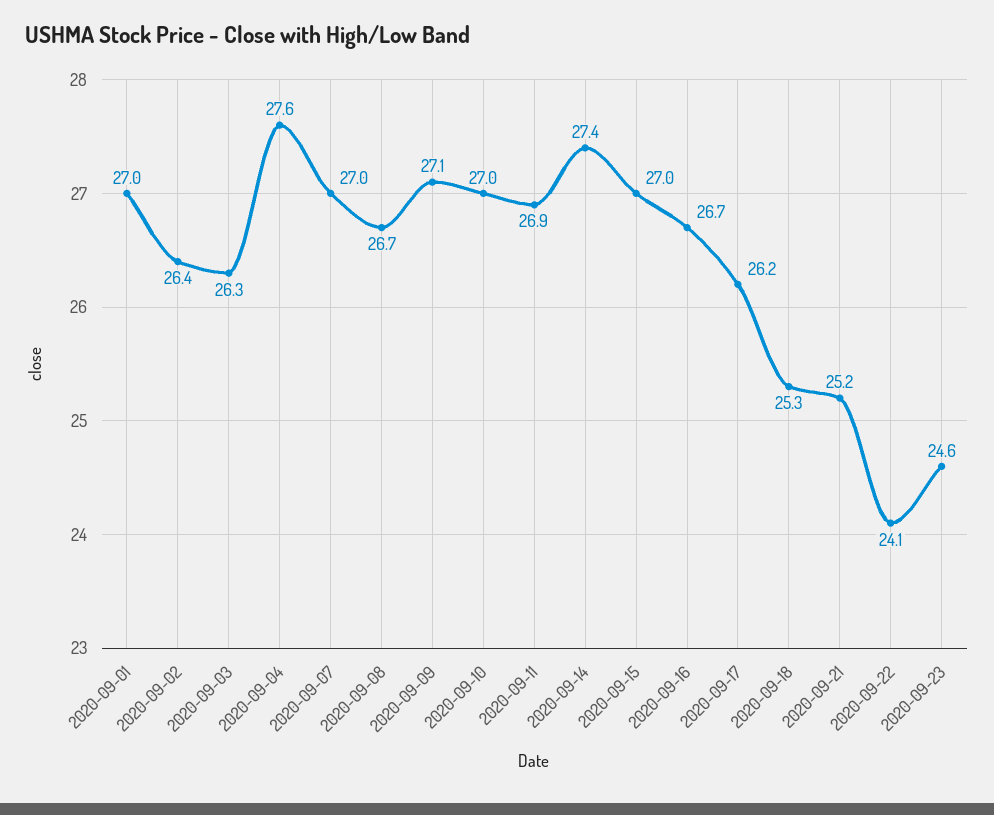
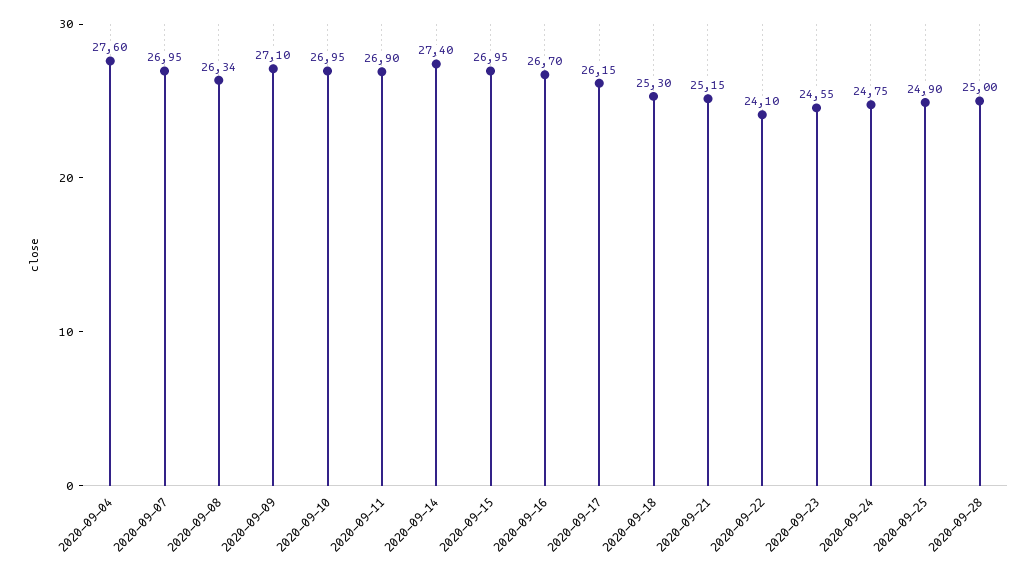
2020-09-01: 27 -> none
2020-09-02: 26.4 -> none
2020-09-03: 26.3 -> none
2020-09-08: 26.7 -> 26.34
2020-09-24: none -> 24.75
2020-09-25: none -> 24.9
2020-09-28: none -> 25

